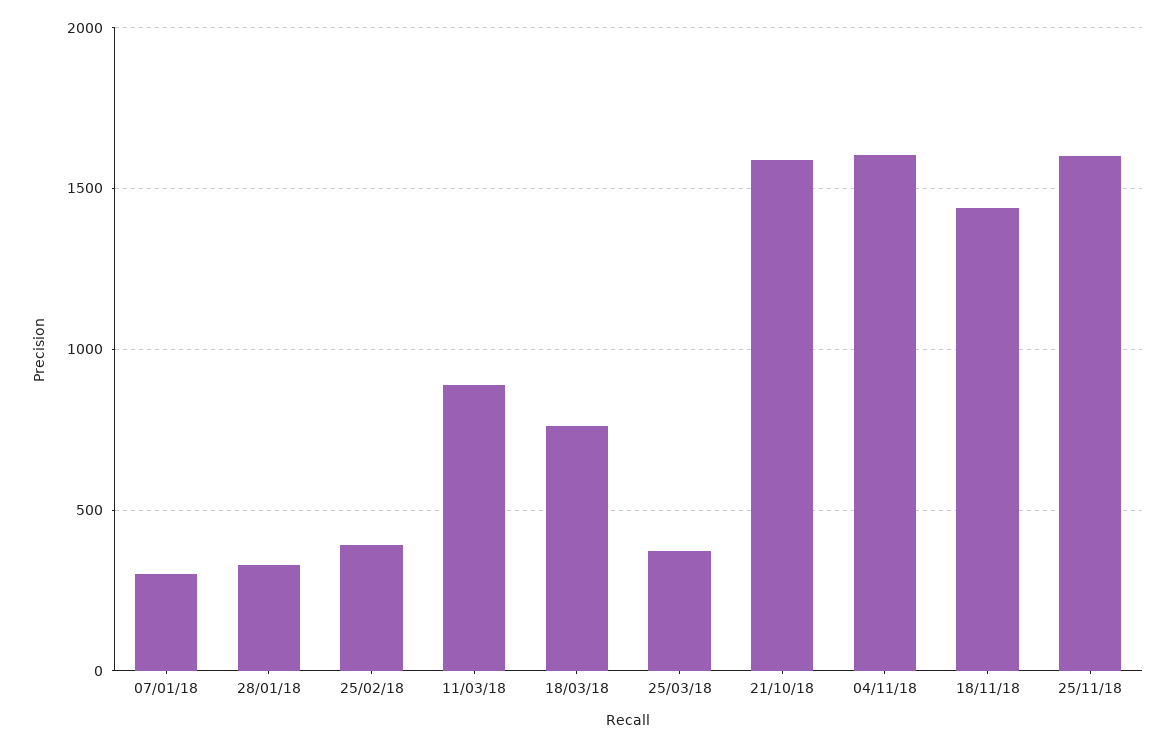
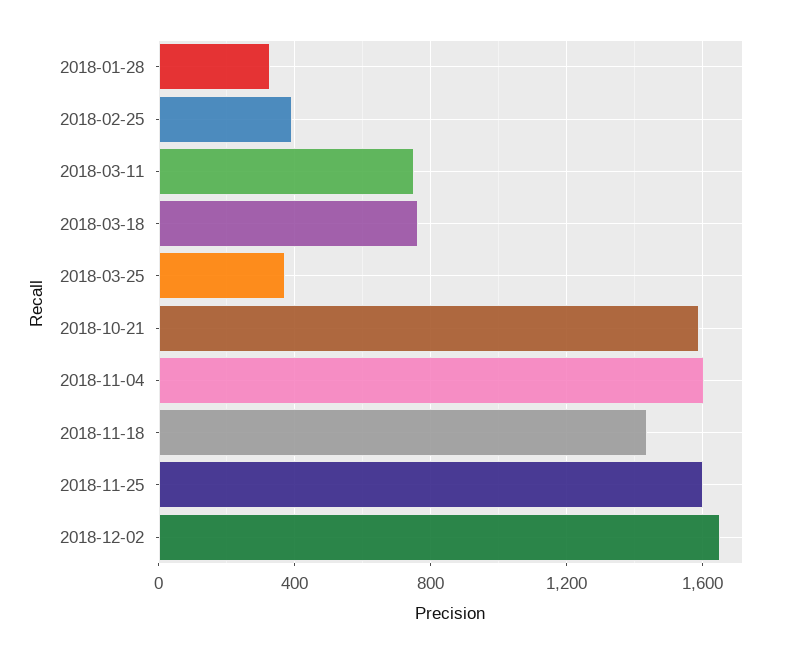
07/01/18: 300 -> none
11/03/18: 900 -> 750
2018-12-02: none -> 1650

